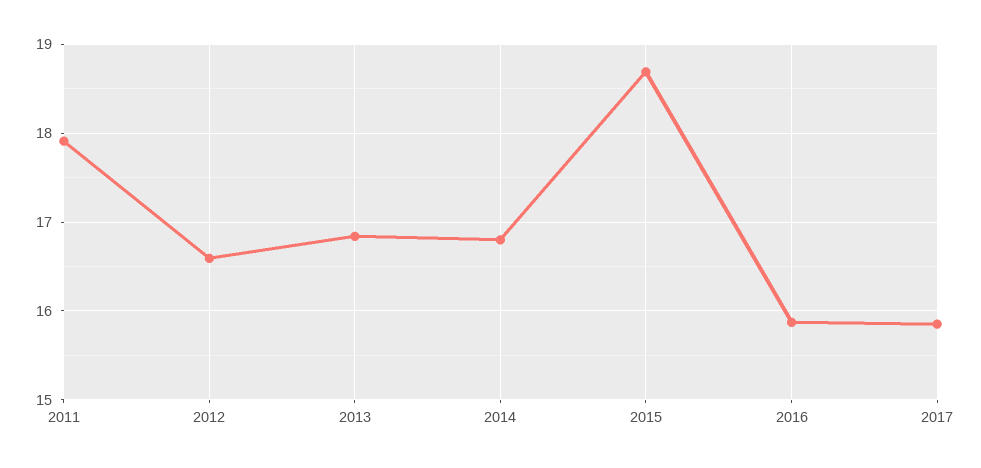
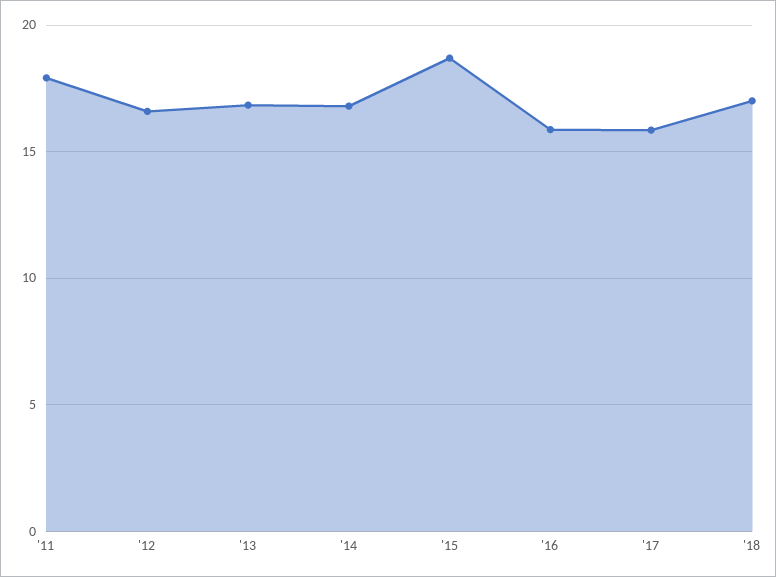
'18: none -> 17

